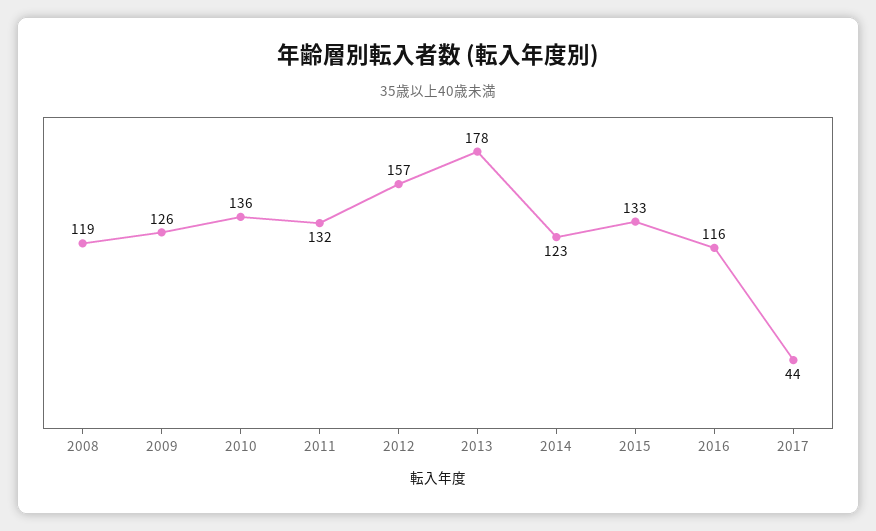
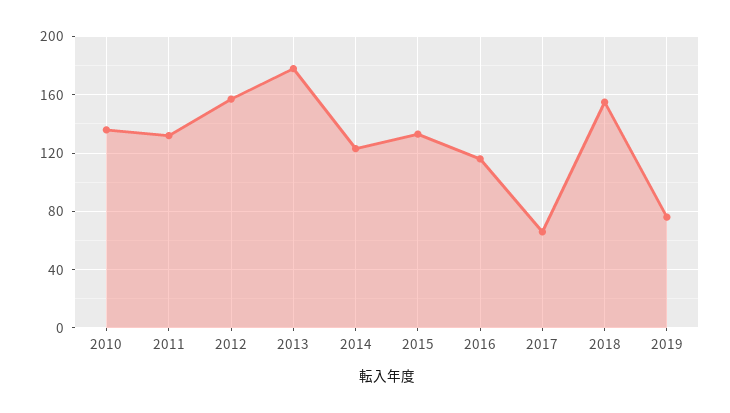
2008: 119 -> none
2009: 126 -> none
2017: 44 -> 65
2018: none -> 155
2019: none -> 75

